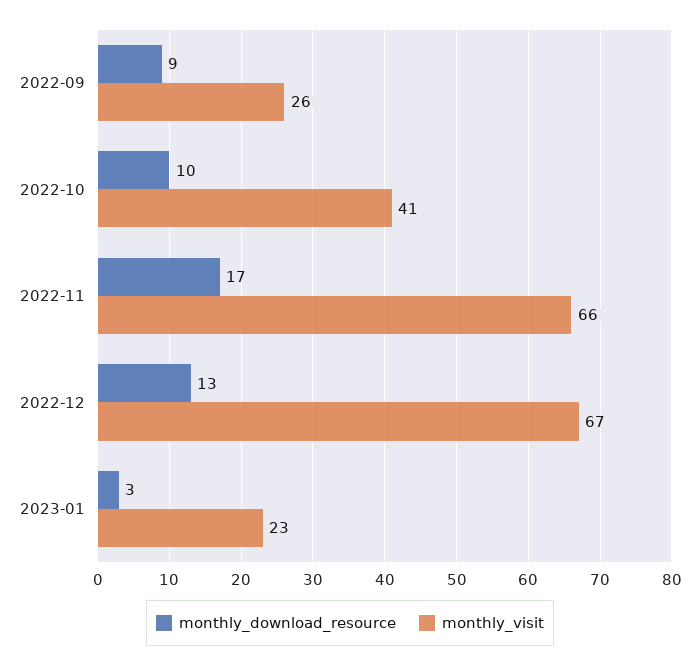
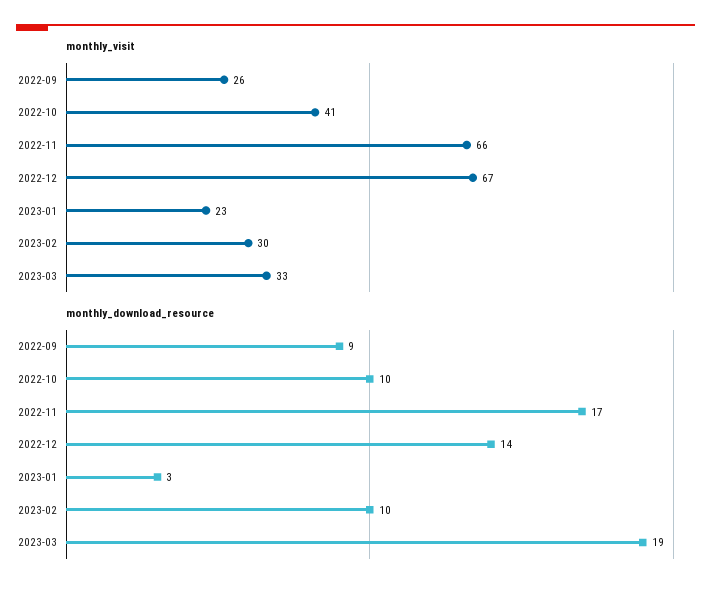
monthly_download_resource, 2022-12: 13 -> 14
monthly_visit, 2023-02: none -> 30
monthly_visit, 2023-03: none -> 33
monthly_download_resource, 2023-02: none -> 10
monthly_download_resource, 2023-03: none -> 19

